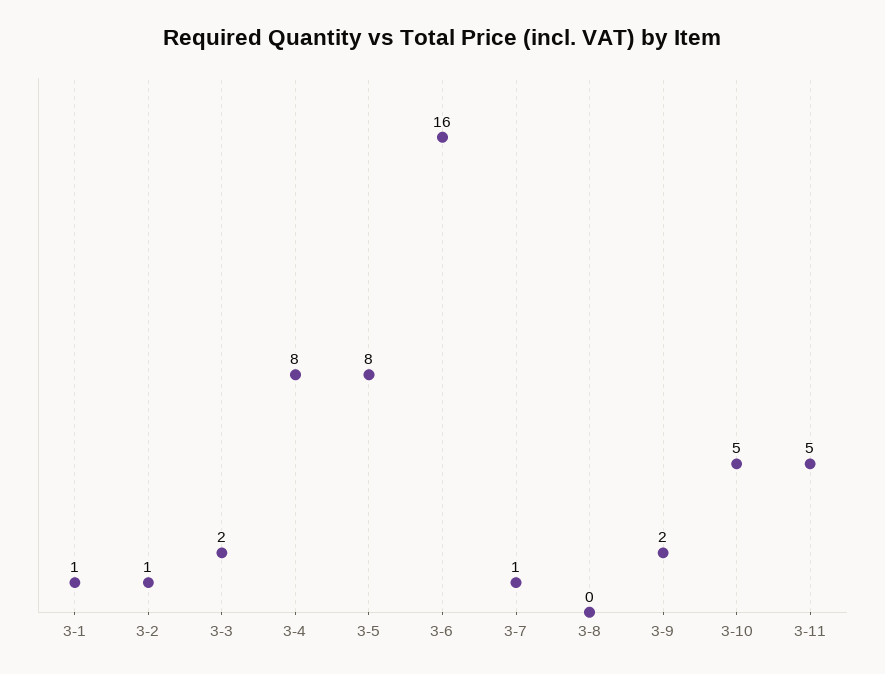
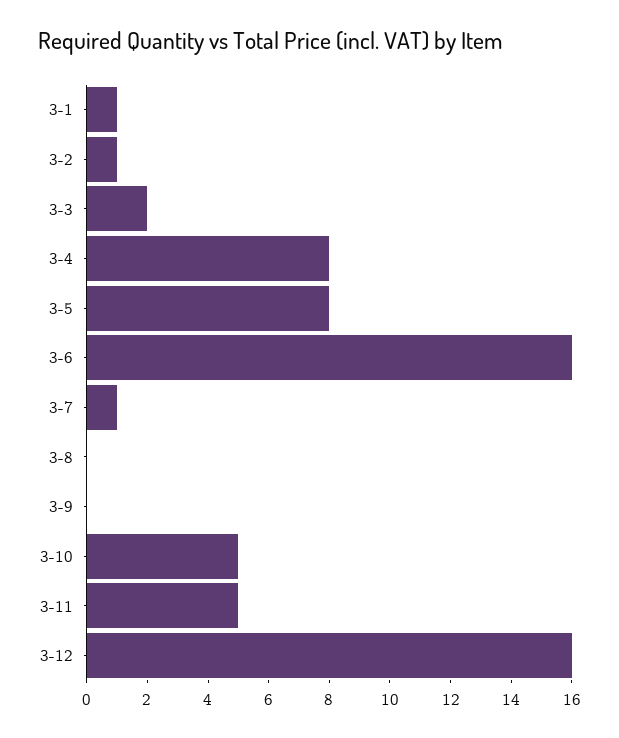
3-9: 2 -> 0
3-12: none -> 16

